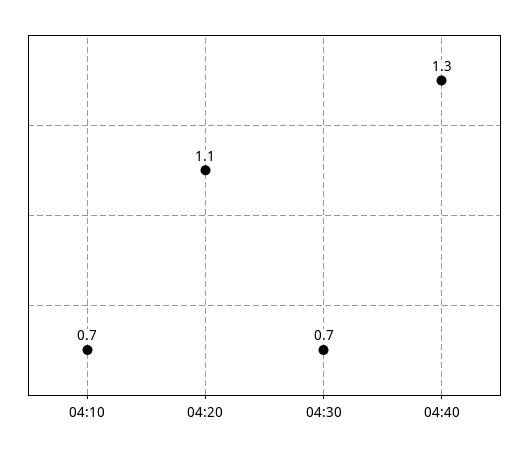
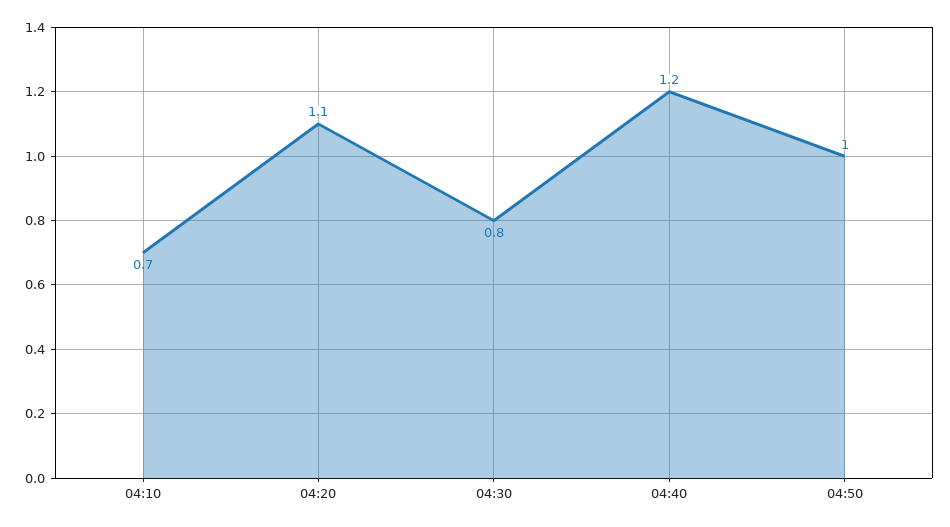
04:30: 0.7 -> 0.8
04:40: 1.3 -> 1.2
04:50: none -> 1

